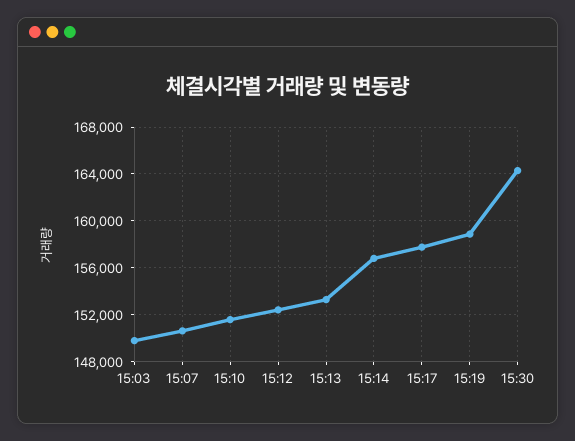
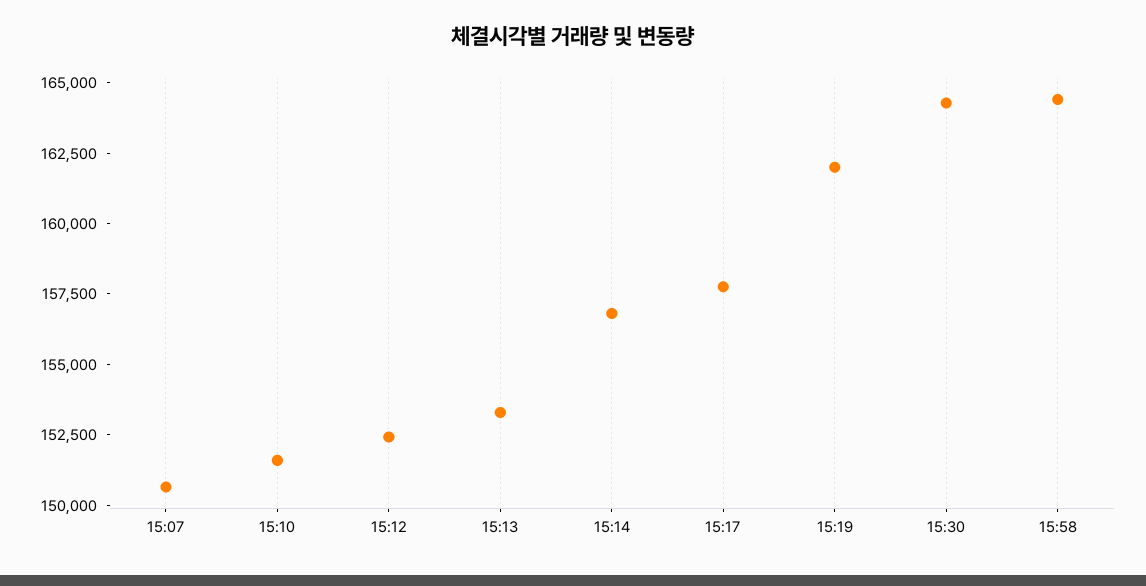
15:03: 150000 -> none
15:19: 159000 -> 162000
15:58: none -> 164500

